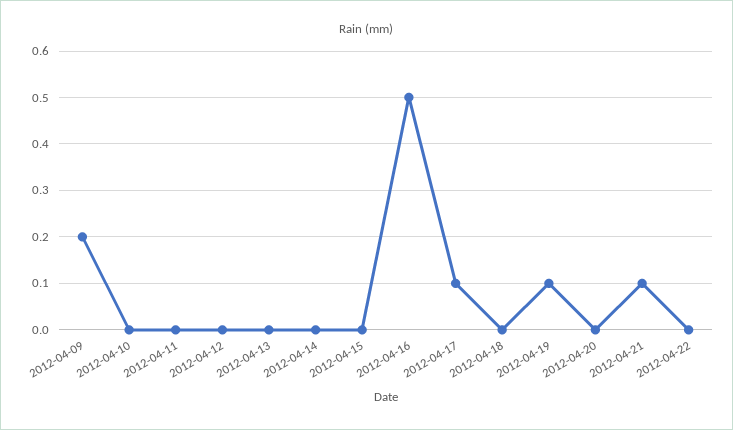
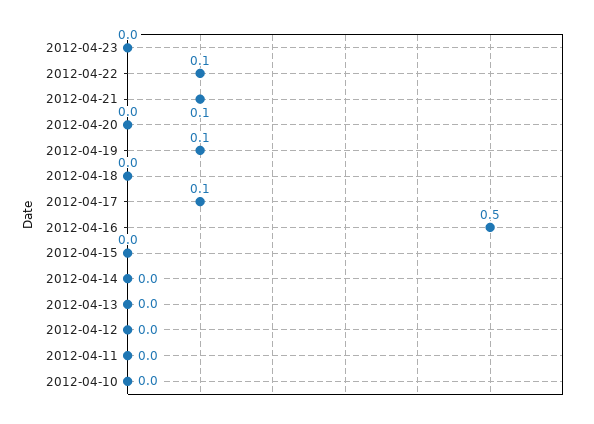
2012-04-09: 0.2 -> none
2012-04-22: 0 -> 0.1
2012-04-23: none -> 0

